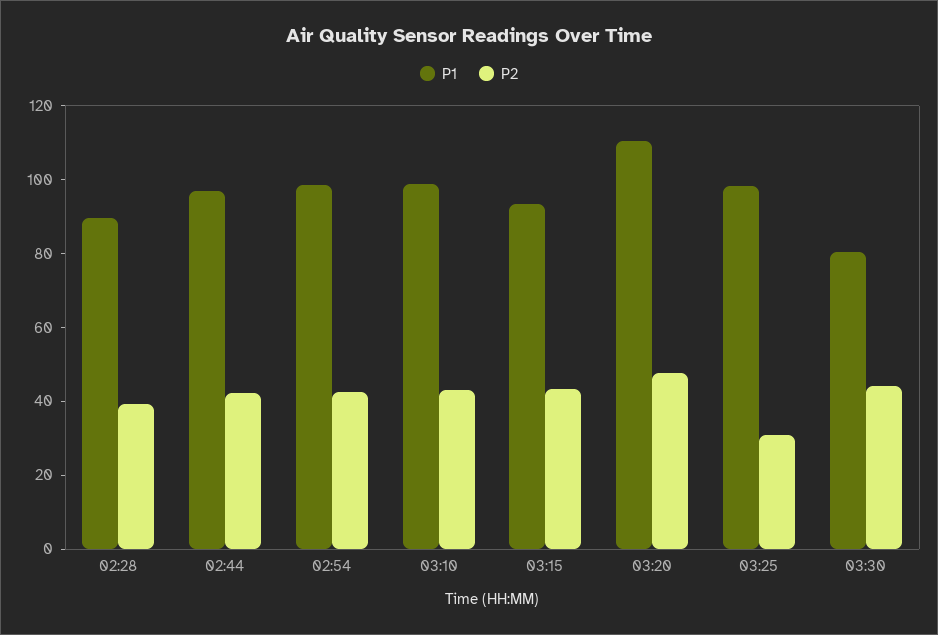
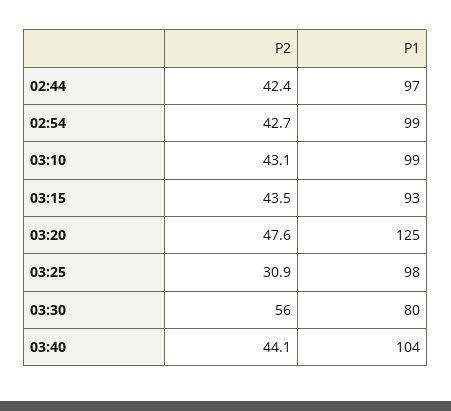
P1, 02:28: 90 -> none
P2, 02:28: 40 -> none
P1, 03:20: 110 -> 125
P2, 03:30: 45 -> 56
P2, 03:40: none -> 44.1
P1, 03:40: none -> 104

